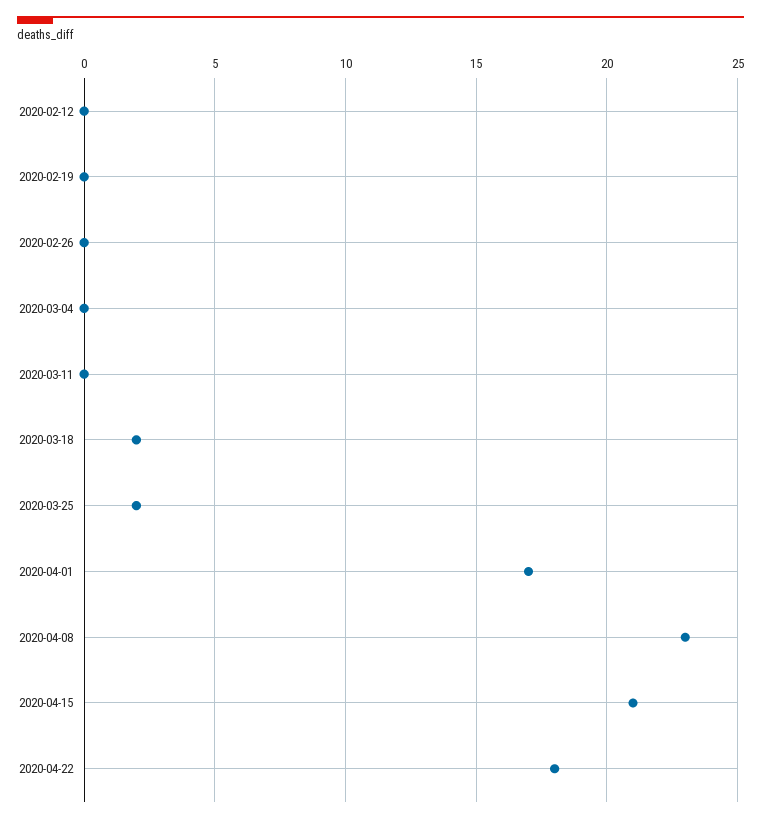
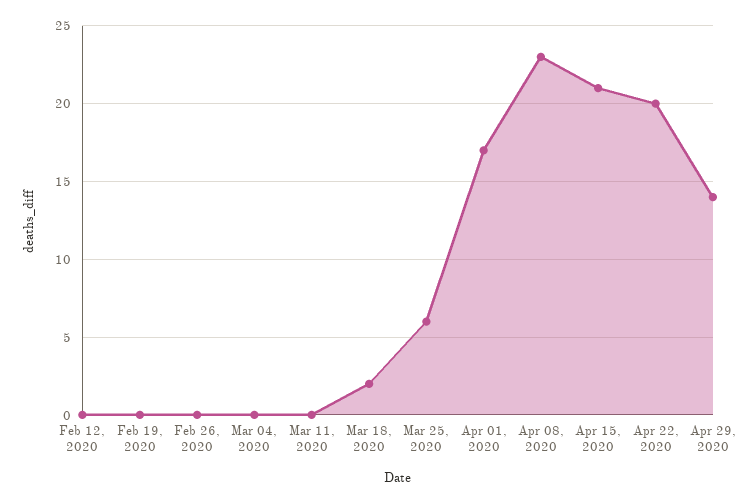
2020-03-25: 2 -> 6
2020-04-22: 18 -> 20
Apr 29, 2020: none -> 14

